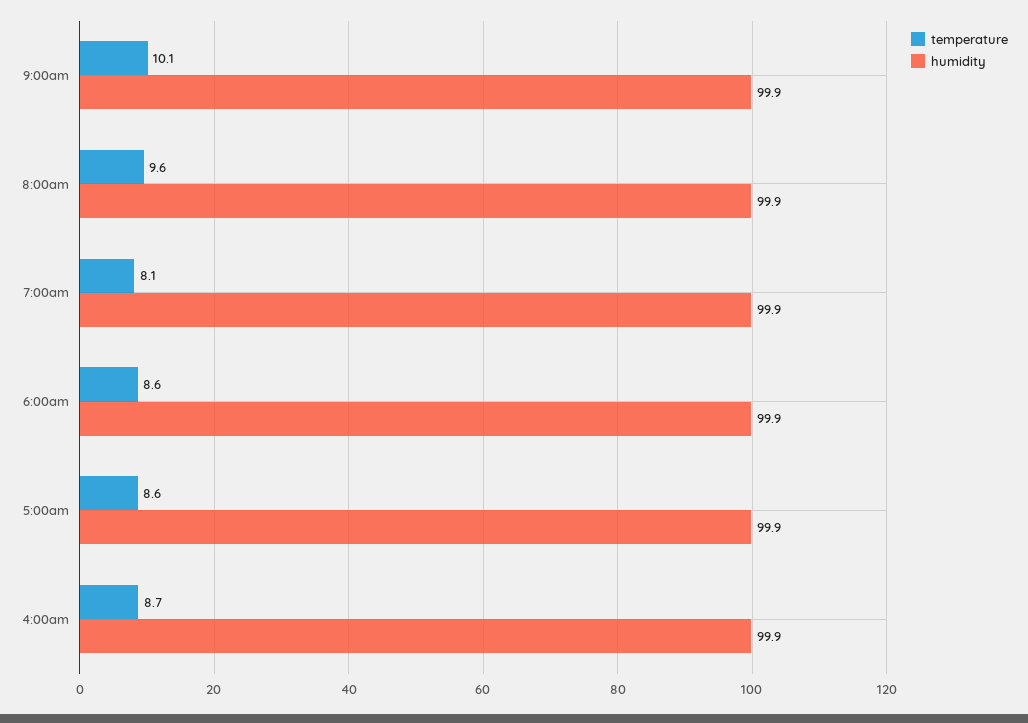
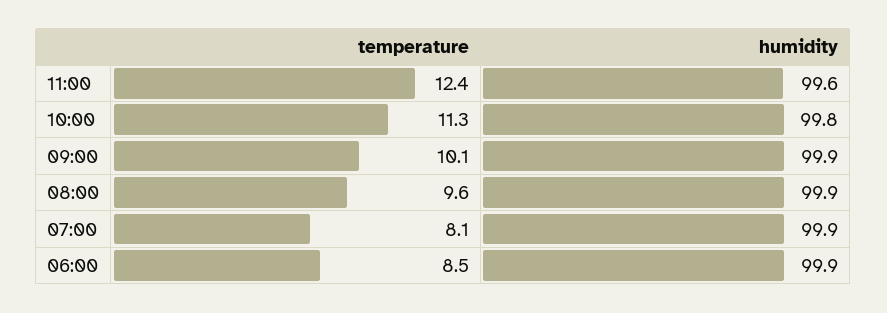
temperature, 6:00am: 8.6 -> 8.5
temperature, 5:00am: 8.6 -> none
humidity, 5:00am: 99.9 -> none
temperature, 4:00am: 8.7 -> none
humidity, 4:00am: 99.9 -> none
temperature, 11:00: none -> 12.4
humidity, 11:00: none -> 99.6
temperature, 10:00: none -> 11.3
humidity, 10:00: none -> 99.8

